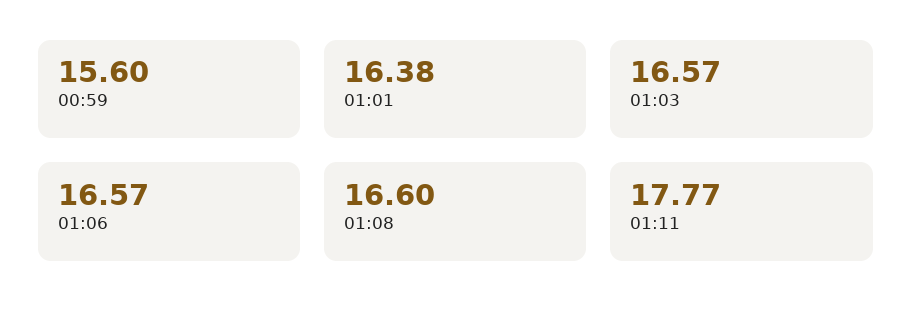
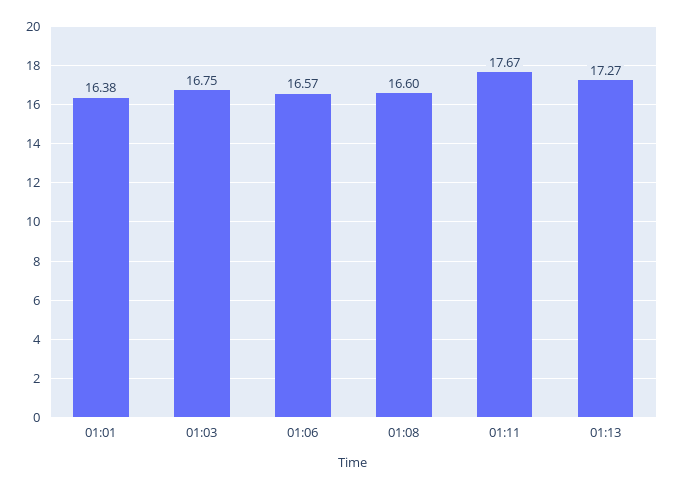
00:59: 15.6 -> none
01:03: 16.57 -> 16.75
01:11: 17.77 -> 17.67
01:13: none -> 17.27

